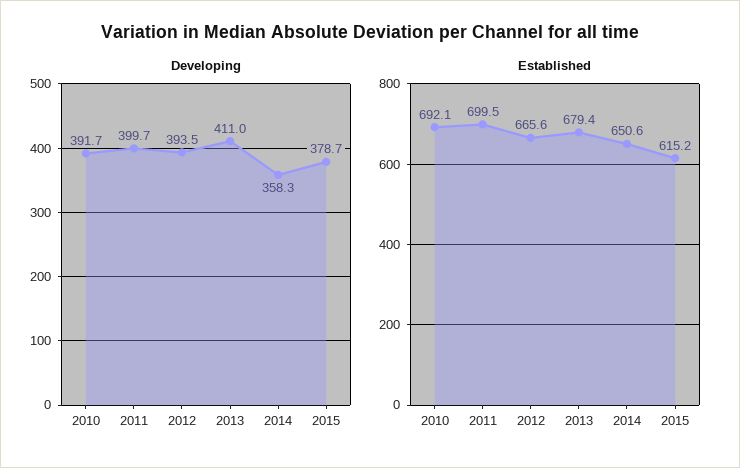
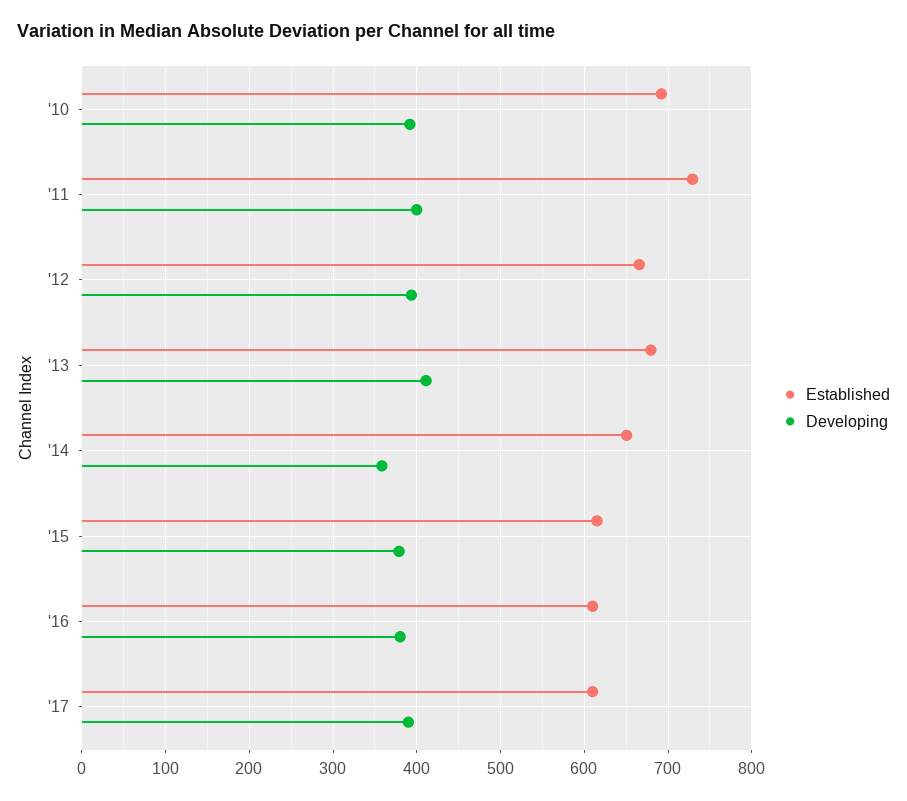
Established, 2011: 699.5 -> 730
Established, '16: none -> 610
Developing, '16: none -> 380
Established, '17: none -> 610
Developing, '17: none -> 390

